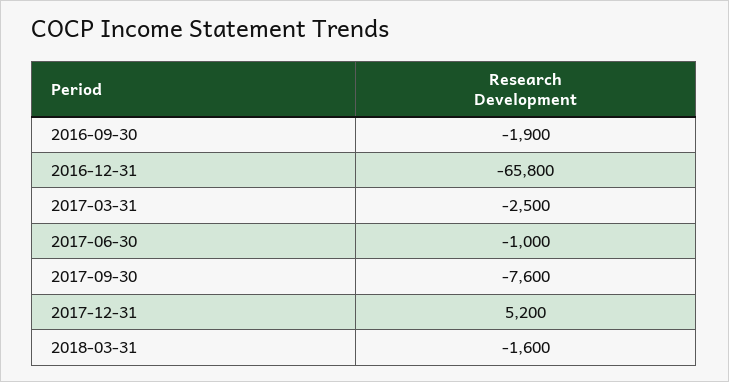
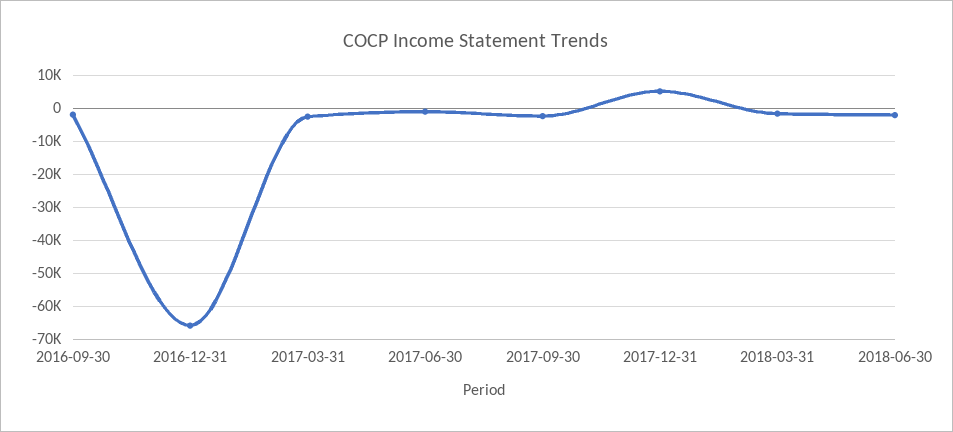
2017-09-30: -7600 -> -2000
2018-06-30: none -> -2000

